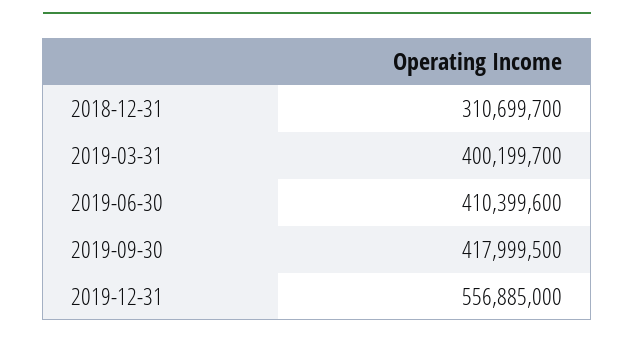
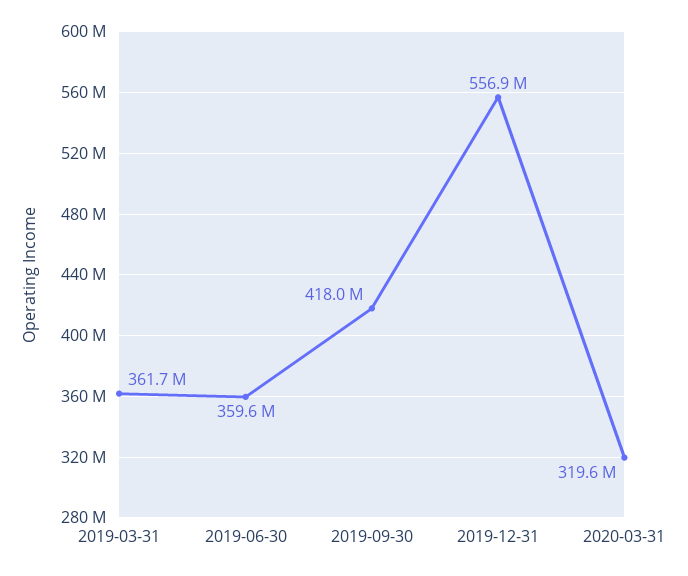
2018-12-31: 310699700 -> none
2019-03-31: 400199700 -> 361700000
2019-06-30: 410399600 -> 359600000
2020-03-31: none -> 319600000

